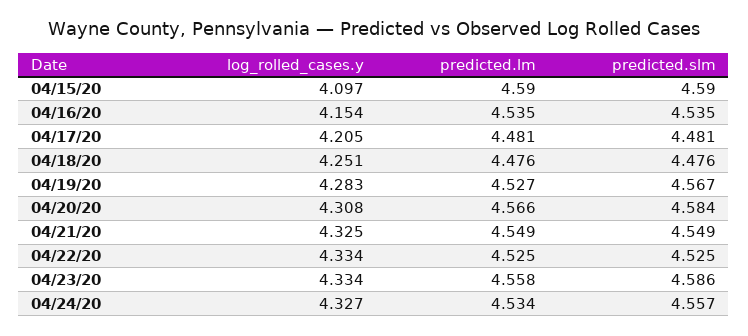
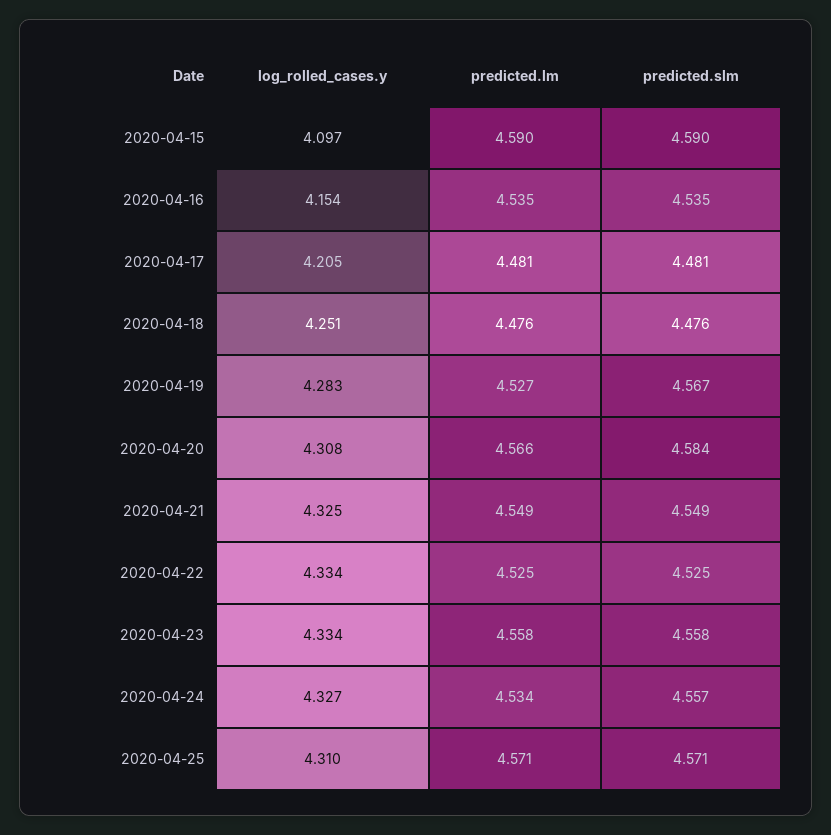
predicted.slm, 04/23/20: 4.586 -> 4.558
log_rolled_cases.y, 2020-04-25: none -> 4.31
predicted.lm, 2020-04-25: none -> 4.571
predicted.slm, 2020-04-25: none -> 4.571

